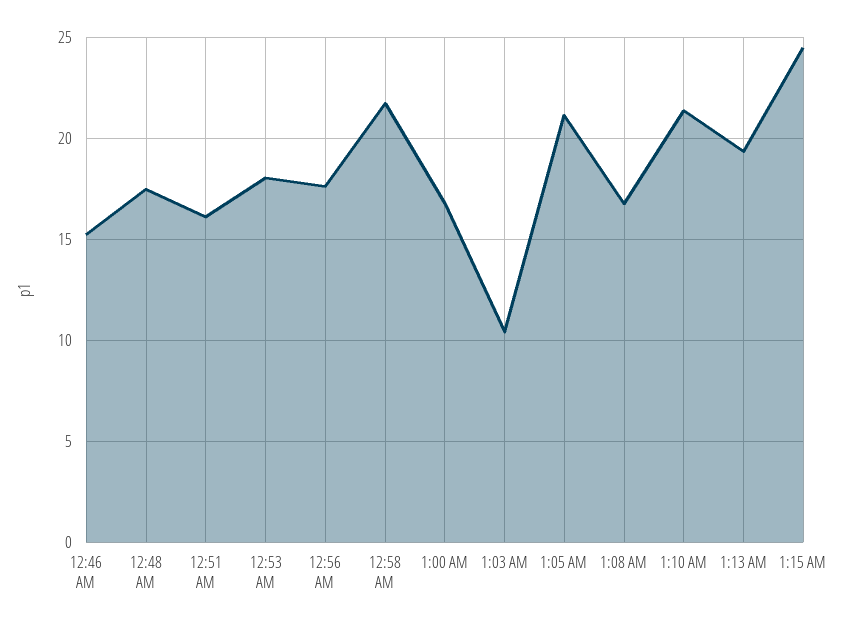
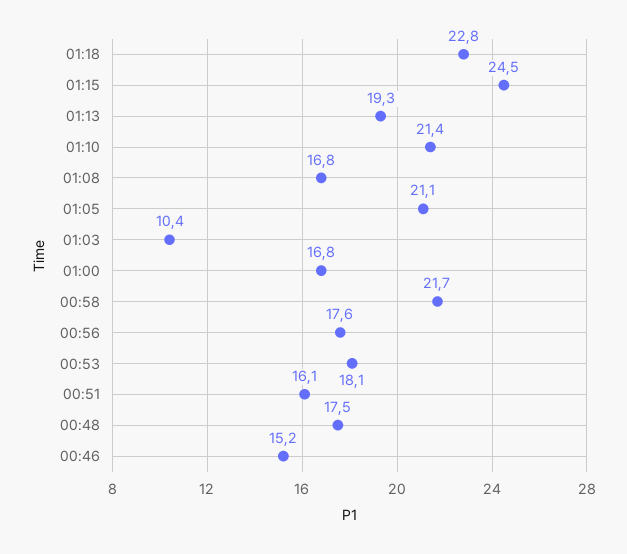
01:18: none -> 22.8

